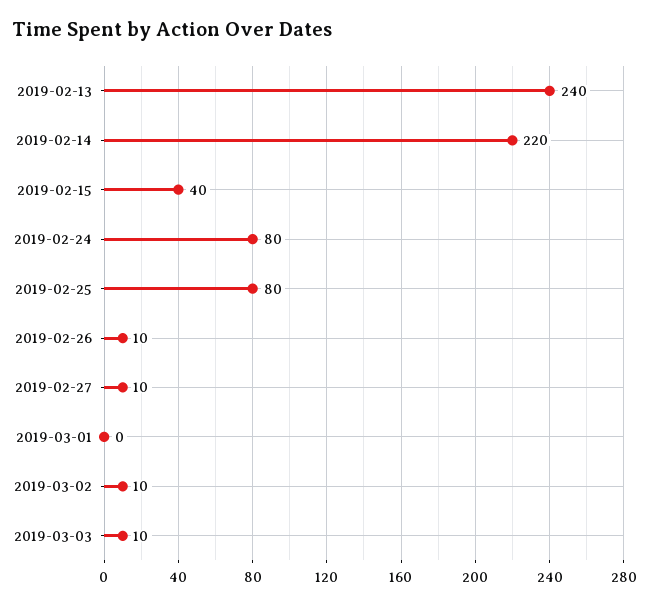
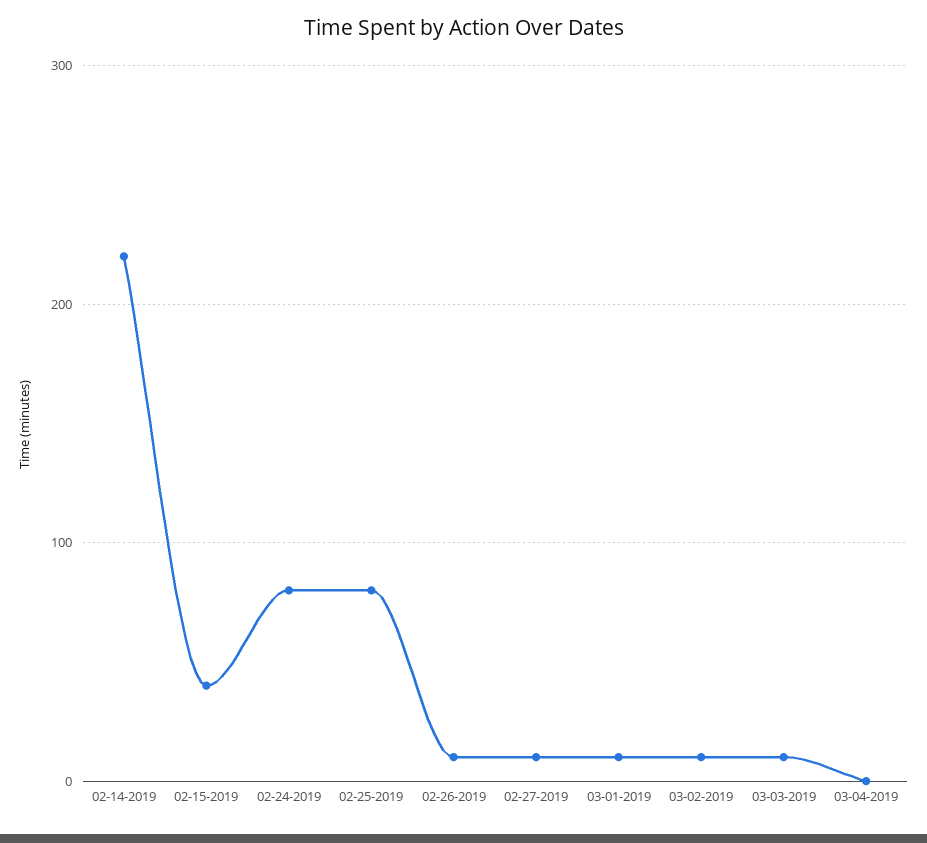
2019-02-13: 240 -> none
2019-03-01: 0 -> 10
03-04-2019: none -> 0

